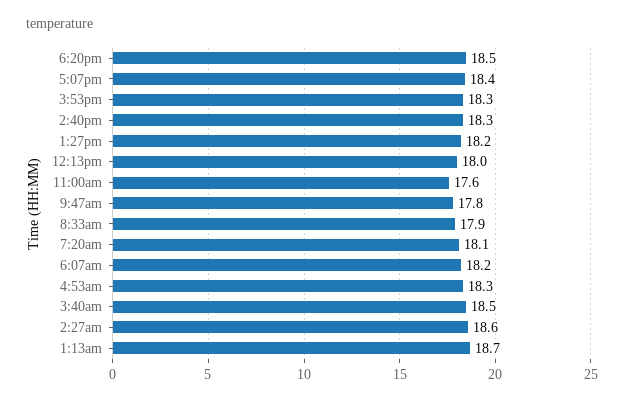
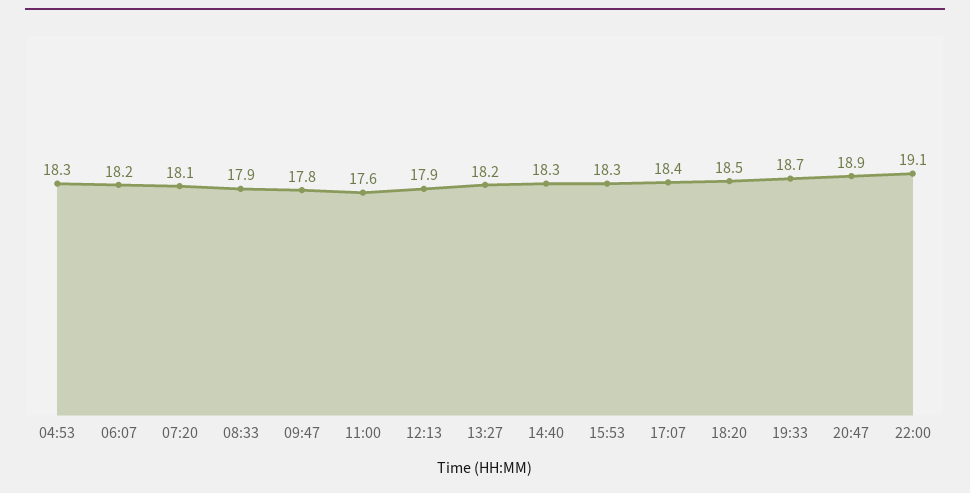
12:13pm: 18 -> 17.9
3:40am: 18.5 -> none
2:27am: 18.6 -> none
1:13am: 18.7 -> none
19:33: none -> 18.7
20:47: none -> 18.9
22:00: none -> 19.1

